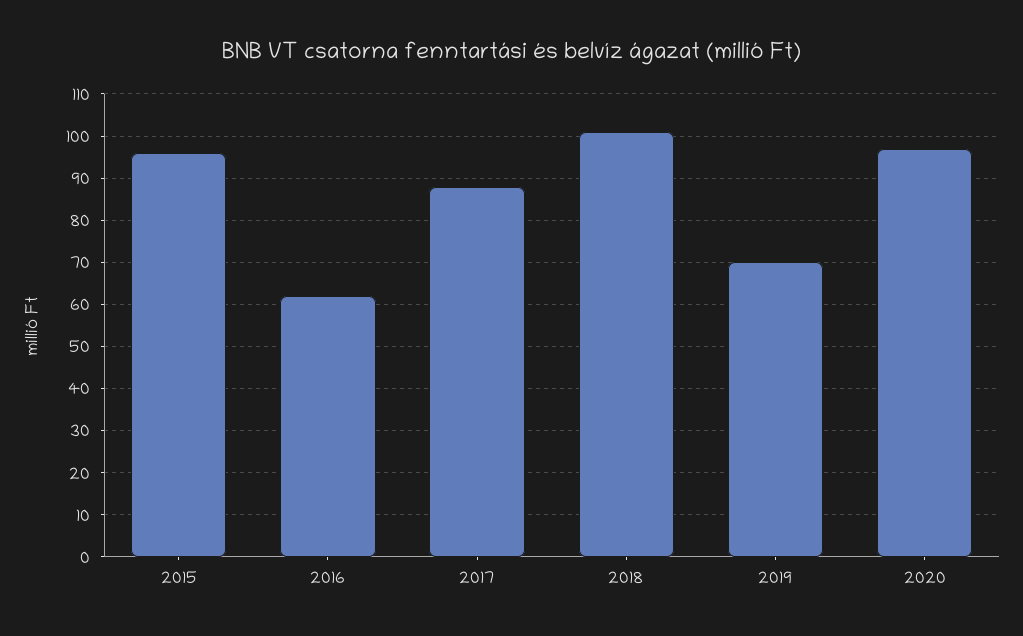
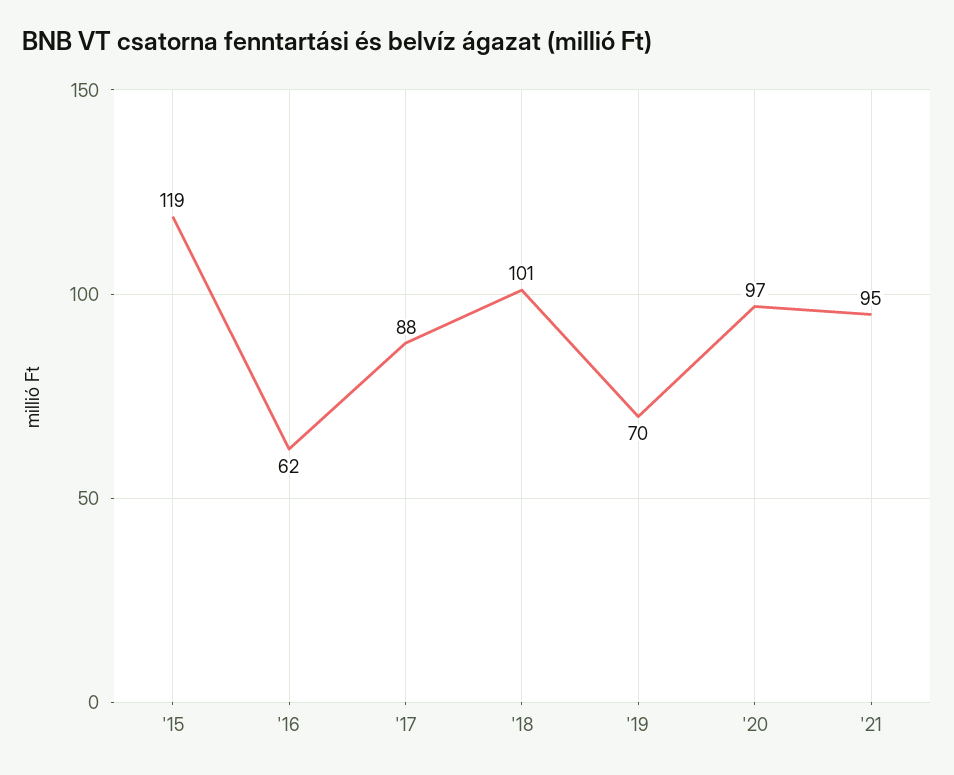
2015: 95 -> 119
'21: none -> 95

